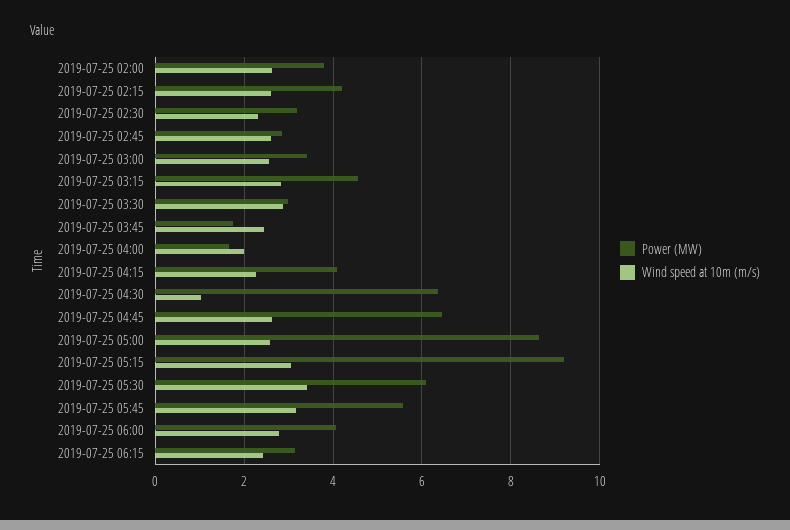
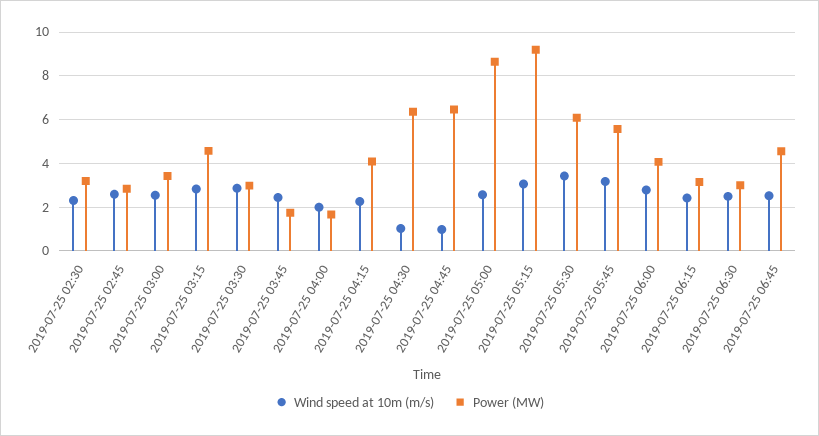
Power (MW), 2019-07-25 02:00: 3.8 -> none
Wind speed at 10m (m/s), 2019-07-25 02:00: 2.6 -> none
Power (MW), 2019-07-25 02:15: 4.2 -> none
Wind speed at 10m (m/s), 2019-07-25 02:15: 2.6 -> none
Wind speed at 10m (m/s), 2019-07-25 04:45: 2.6 -> 1
Wind speed at 10m (m/s), 2019-07-25 06:30: none -> 2.5
Power (MW), 2019-07-25 06:30: none -> 3
Wind speed at 10m (m/s), 2019-07-25 06:45: none -> 2.5
Power (MW), 2019-07-25 06:45: none -> 4.5

